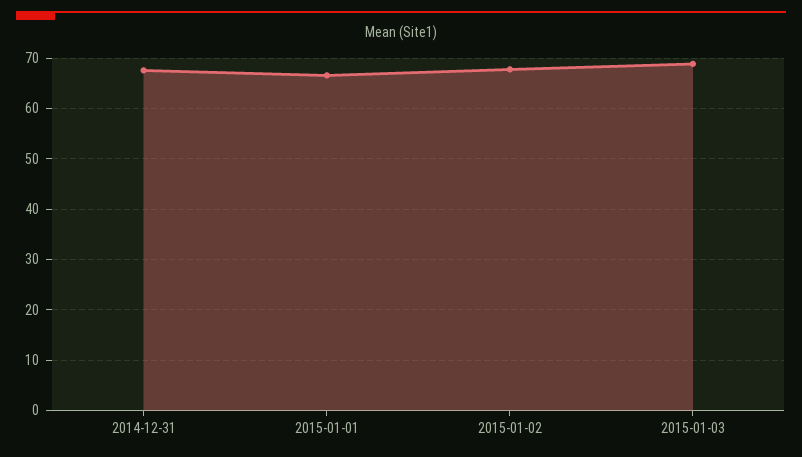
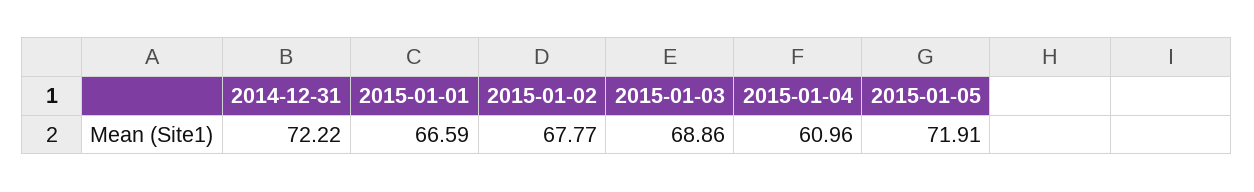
2014-12-31: 68 -> 72.22
2015-01-04: none -> 60.96
2015-01-05: none -> 71.91

